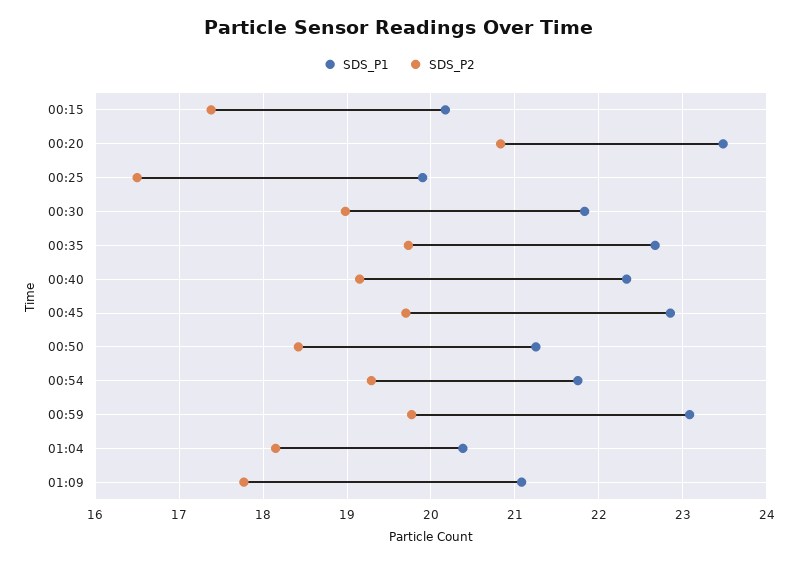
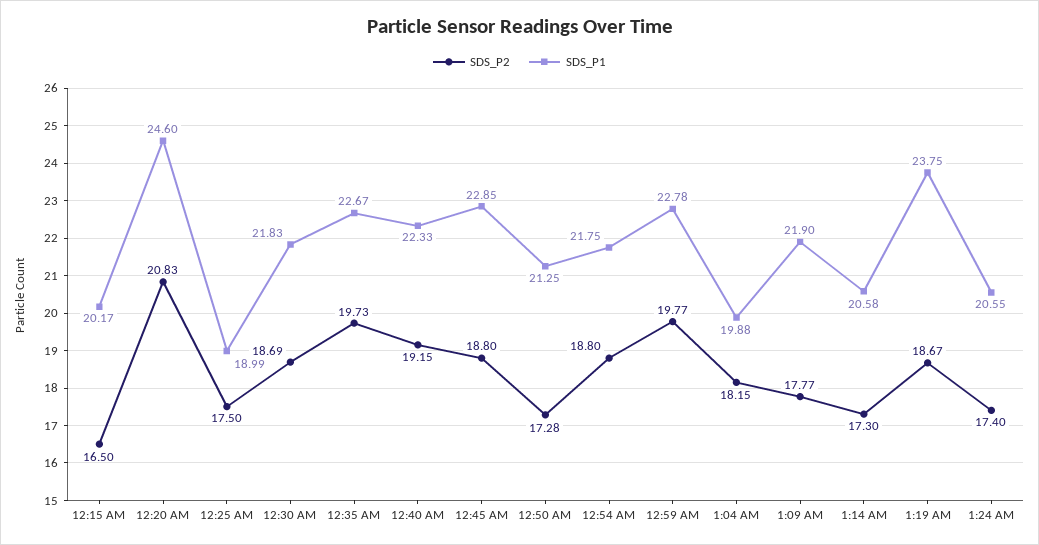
SDS_P2, 00:15: 17.4 -> 16.5
SDS_P1, 00:20: 23.5 -> 24.6
SDS_P1, 00:25: 19.9 -> 18.99
SDS_P2, 00:25: 16.5 -> 17.5
SDS_P2, 00:30: 19 -> 18.69
SDS_P2, 00:45: 19.7 -> 18.8
SDS_P2, 00:50: 18.4 -> 17.28
SDS_P2, 00:54: 19.3 -> 18.8
SDS_P1, 00:59: 23.1 -> 22.78
SDS_P1, 01:04: 20.4 -> 19.88
SDS_P1, 01:09: 21.1 -> 21.9
SDS_P2, 1:14 AM: none -> 17.3
SDS_P1, 1:14 AM: none -> 20.58
SDS_P2, 1:19 AM: none -> 18.67
SDS_P1, 1:19 AM: none -> 23.75
SDS_P2, 1:24 AM: none -> 17.4
SDS_P1, 1:24 AM: none -> 20.55

